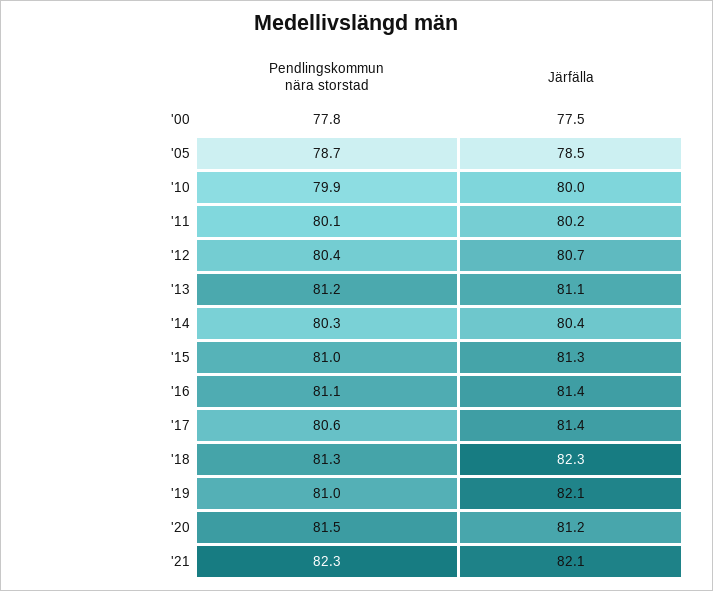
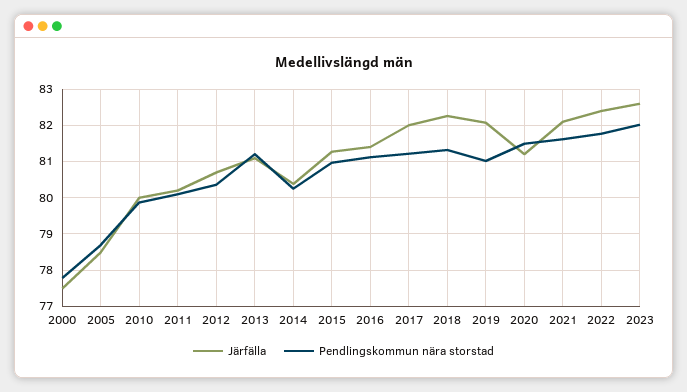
Pendlingskommun nära storstad, '17: 80.6 -> 81.2
Järfälla, '17: 81.4 -> 82
Pendlingskommun nära storstad, '21: 82.3 -> 81.6
Järfälla, 2022: none -> 82.4
Pendlingskommun nära storstad, 2022: none -> 81.8
Järfälla, 2023: none -> 82.6
Pendlingskommun nära storstad, 2023: none -> 82

